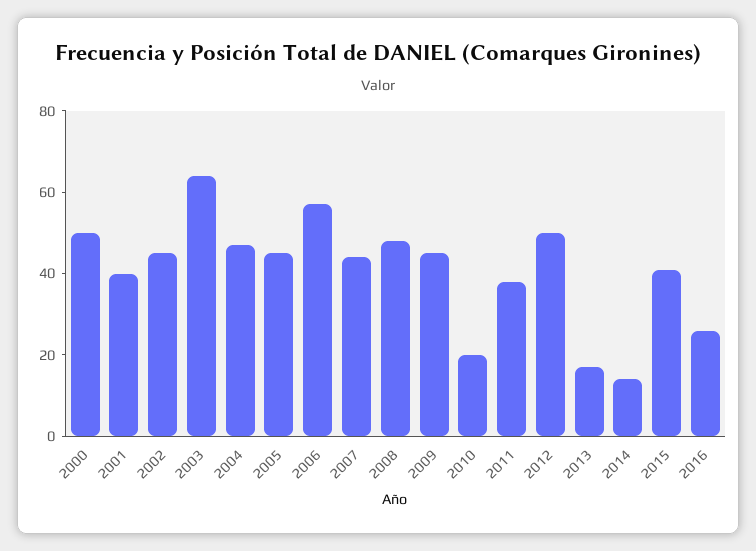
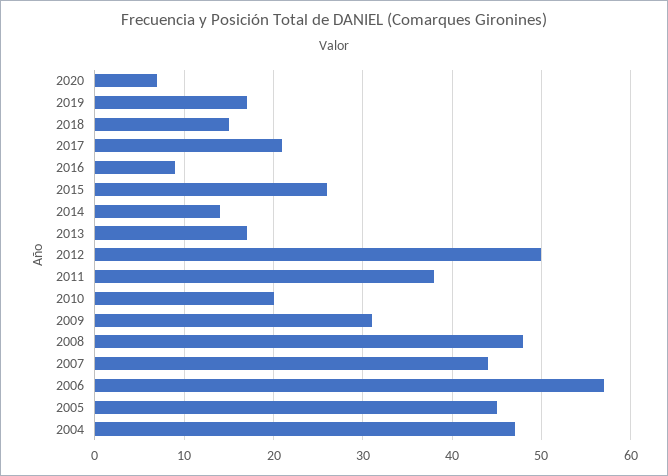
2000: 50 -> none
2001: 40 -> none
2002: 45 -> none
2003: 65 -> none
2009: 45 -> 31
2015: 40 -> 26
2016: 25 -> 9
2020: none -> 7
2019: none -> 17
2018: none -> 15
2017: none -> 21

